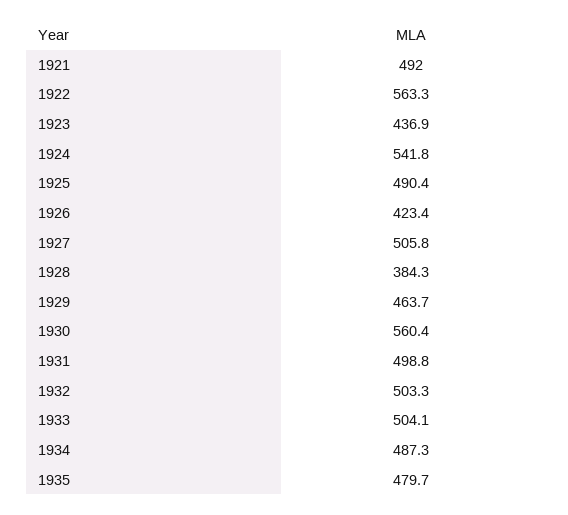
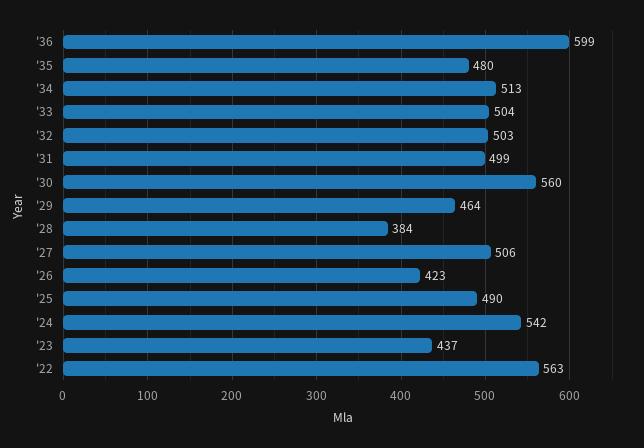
1921: 492 -> none
1934: 487.3 -> 513
'36: none -> 599

